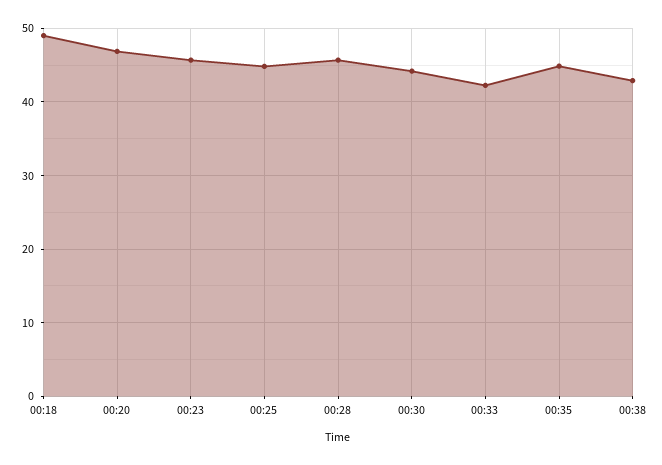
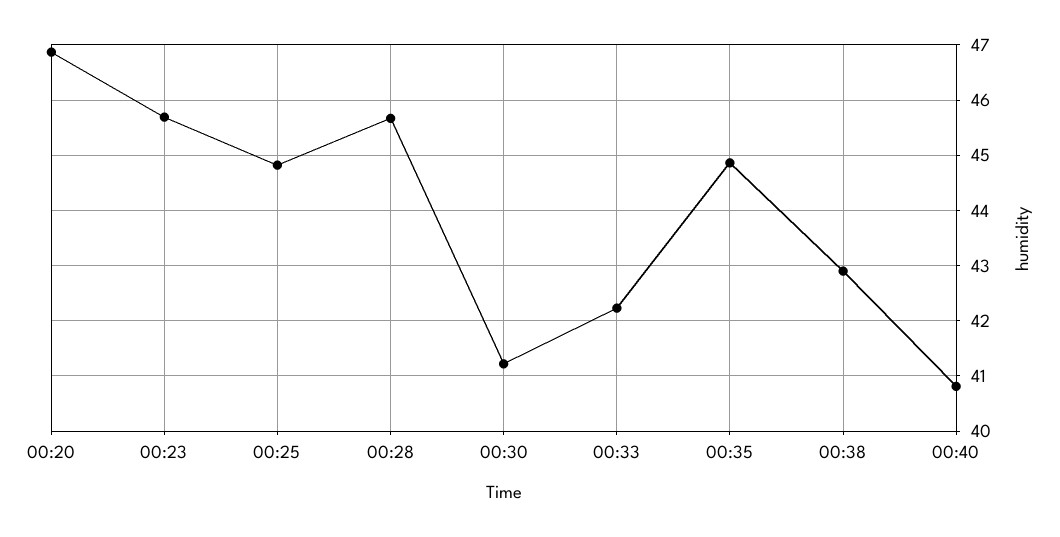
00:18: 49 -> none
00:30: 44 -> 41.2
00:40: none -> 40.8

